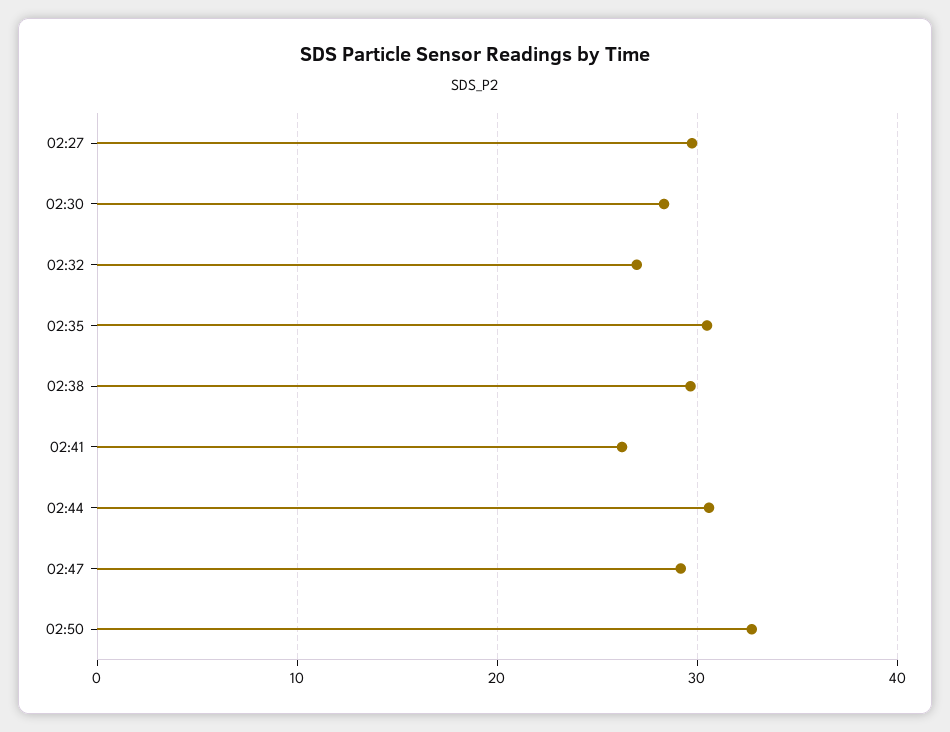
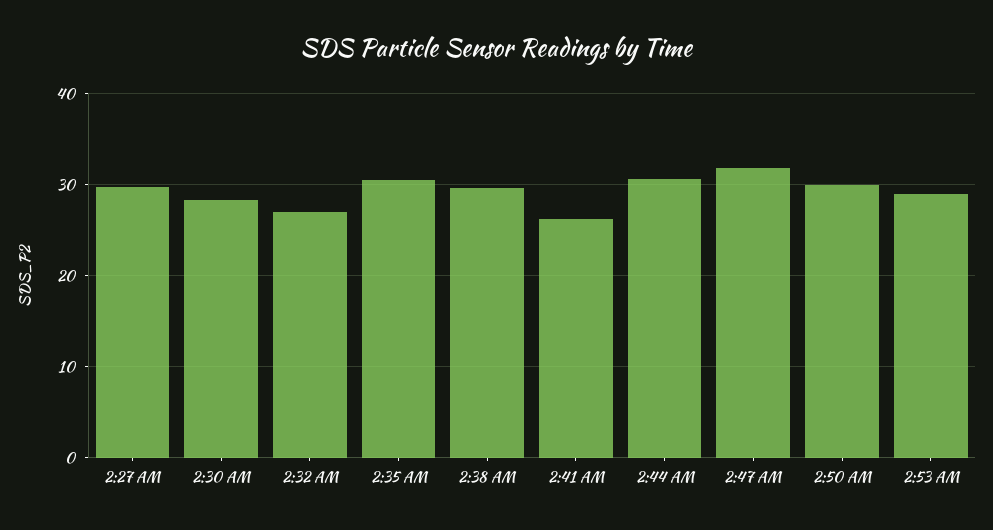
02:47: 29 -> 32
02:50: 33 -> 30
2:53 AM: none -> 29

